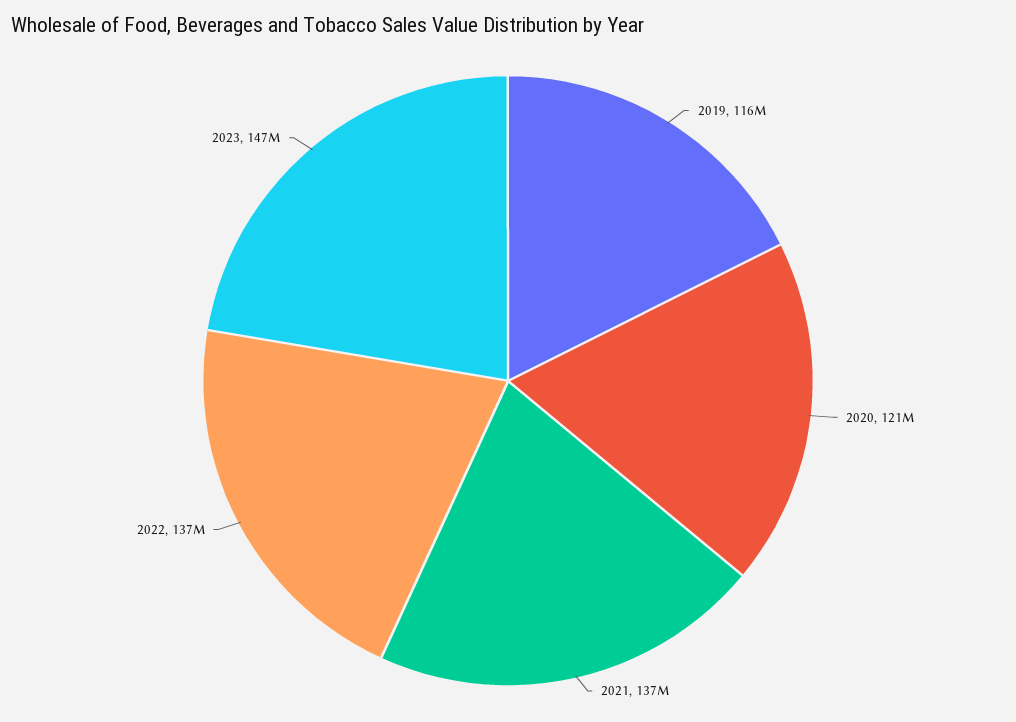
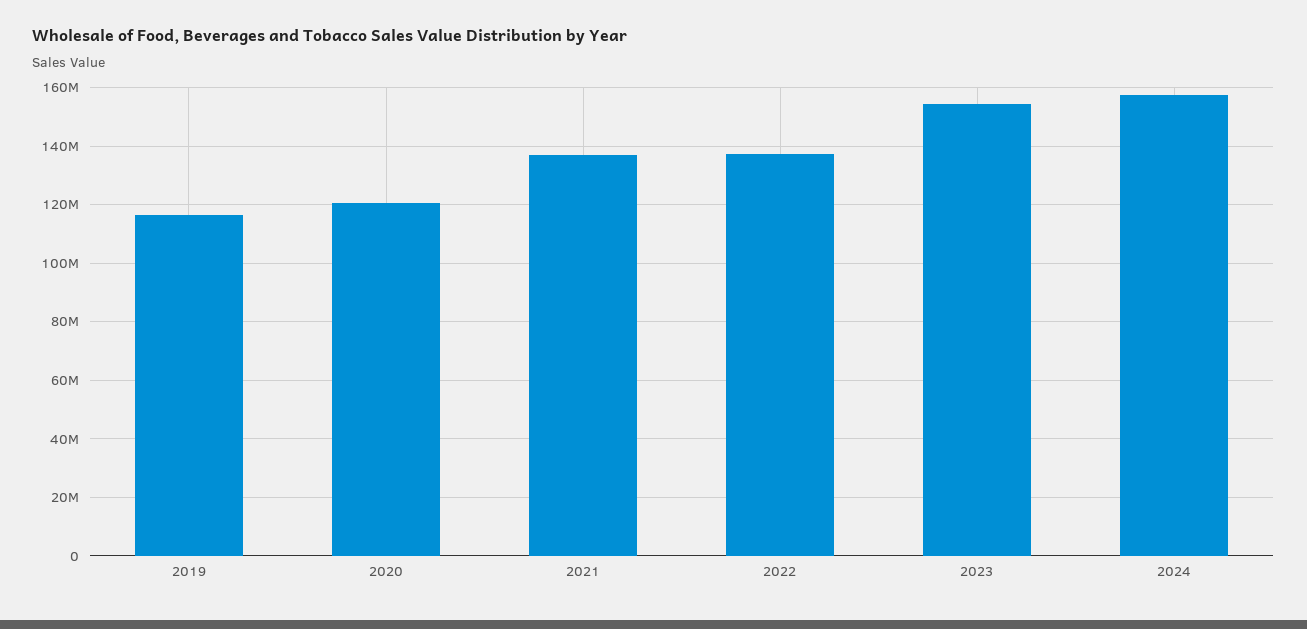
2023: 147000000 -> 155000000
2024: none -> 157500000

